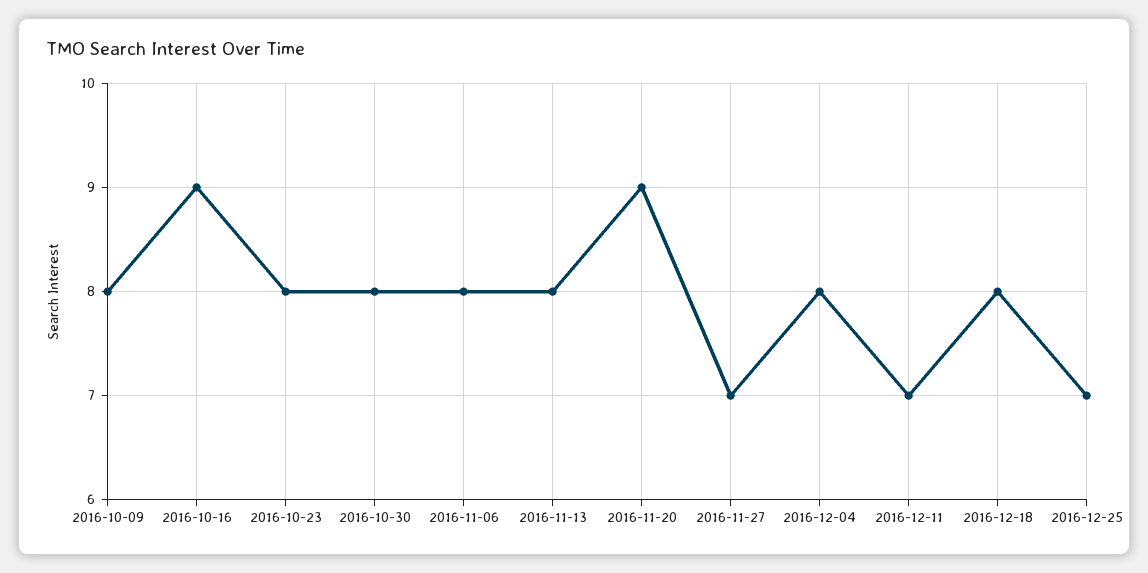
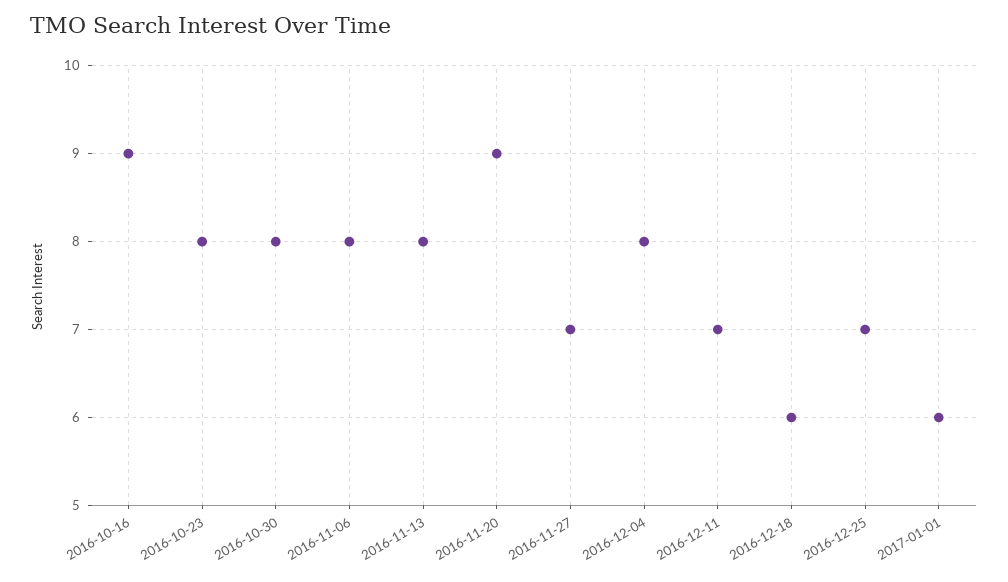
2016-10-09: 8 -> none
2016-12-18: 8 -> 6
2017-01-01: none -> 6

